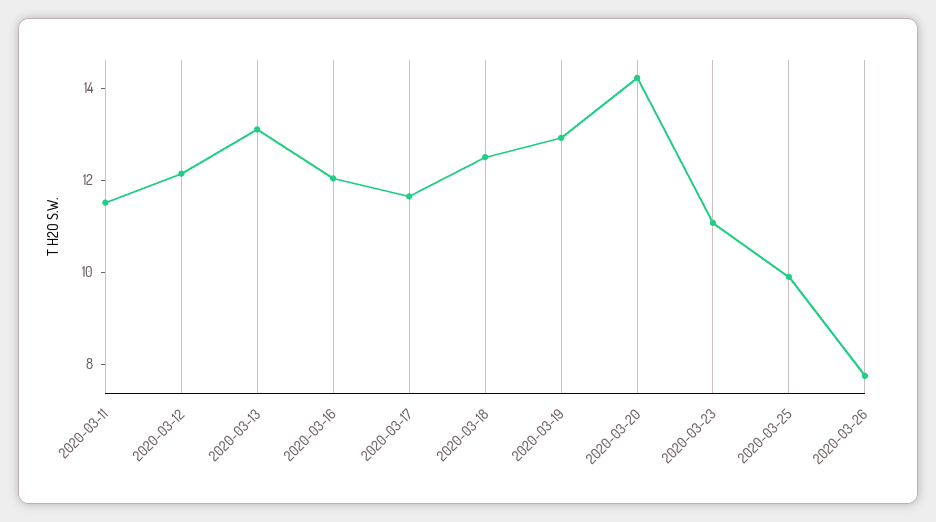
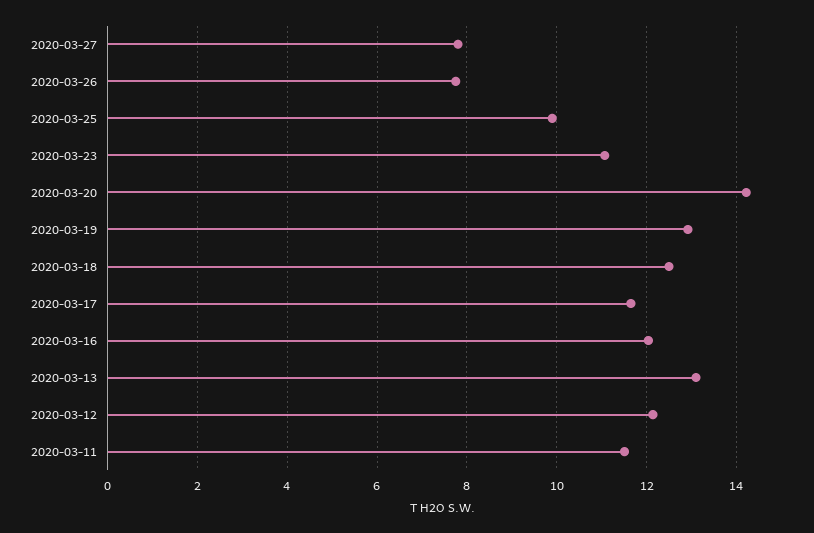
2020-03-27: none -> 7.8

